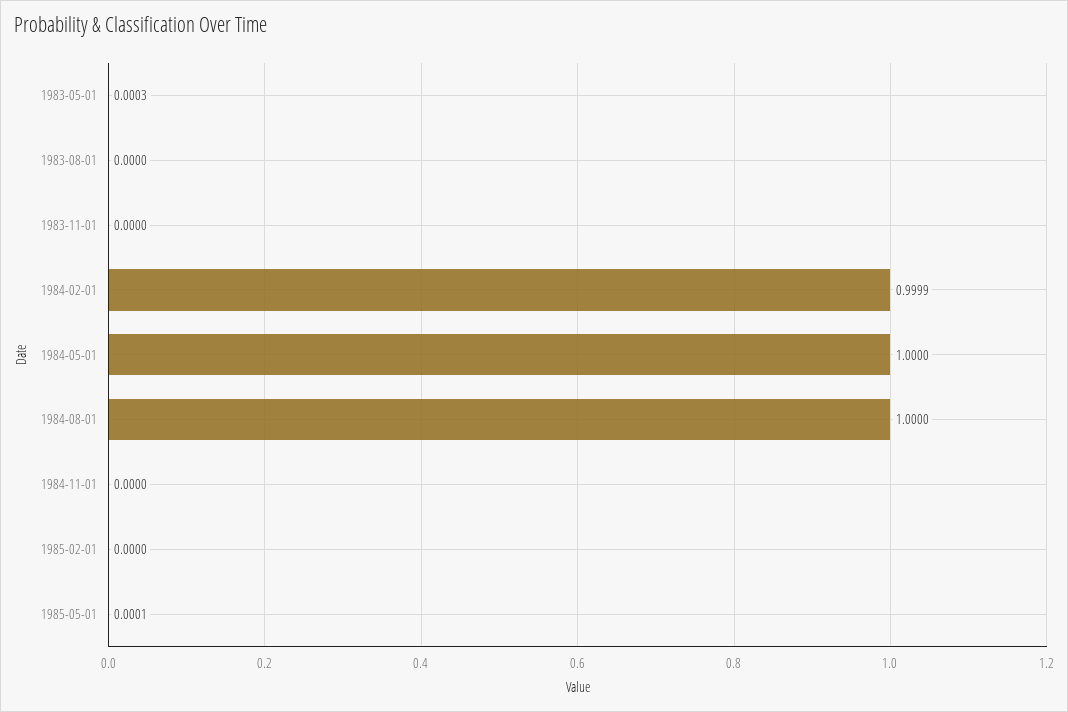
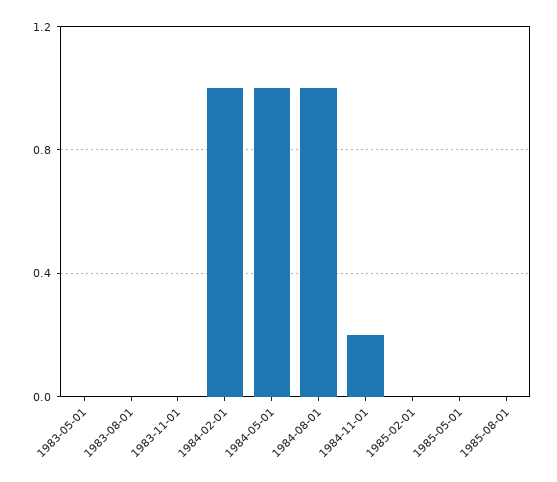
1984-11-01: 0 -> 0.2
1985-08-01: none -> 0

